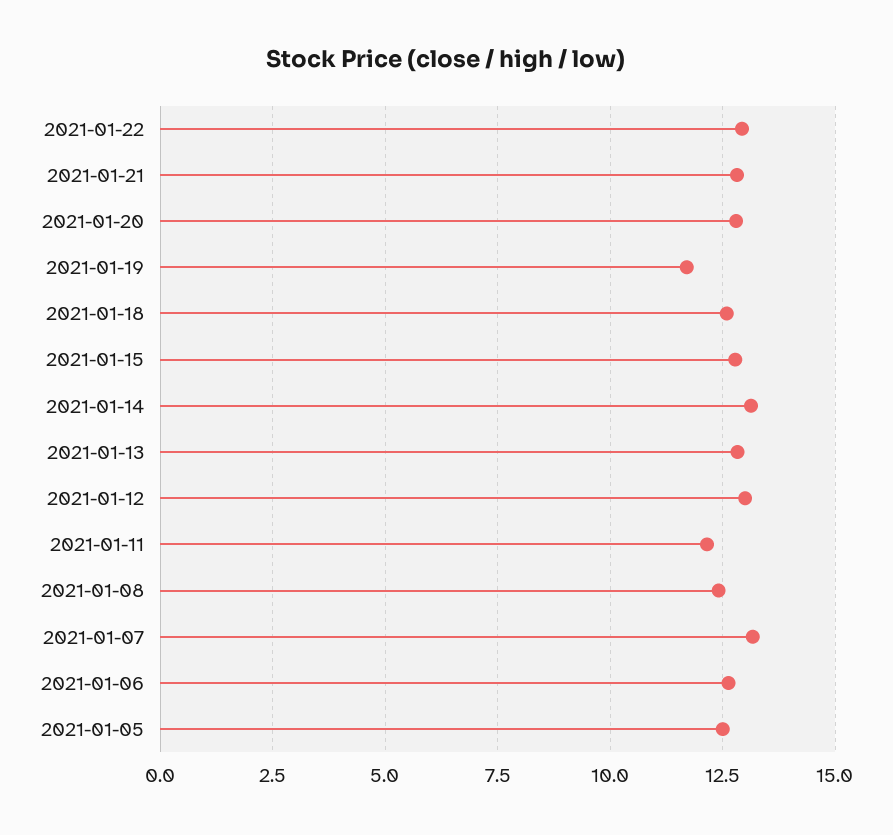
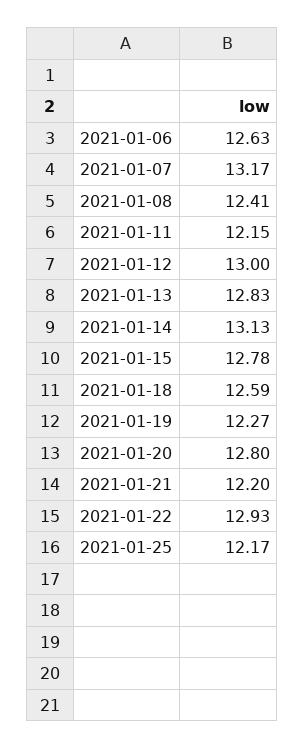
2021-01-21: 12.75 -> 12.2
2021-01-19: 11.75 -> 12.27
2021-01-05: 12.5 -> none
2021-01-25: none -> 12.17

